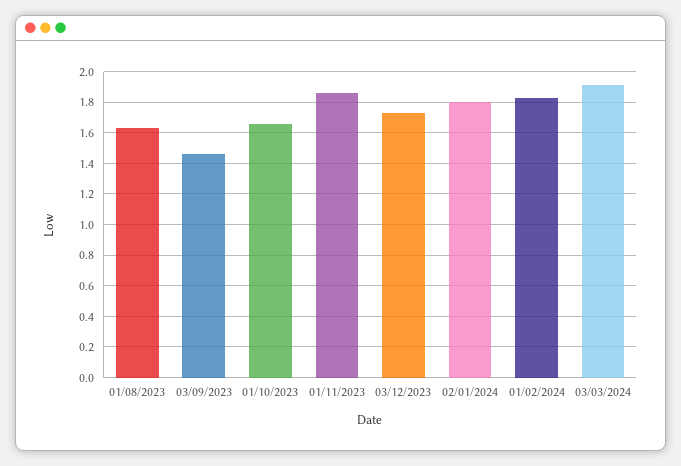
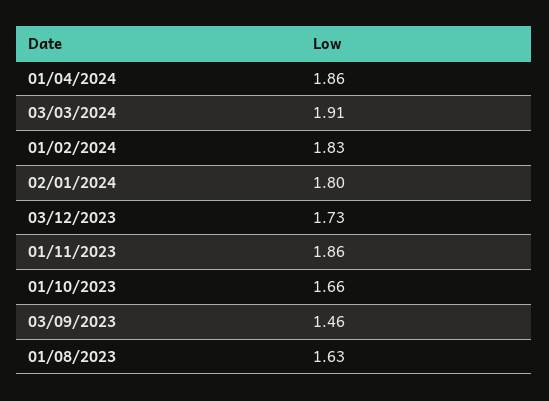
01/04/2024: none -> 1.86

